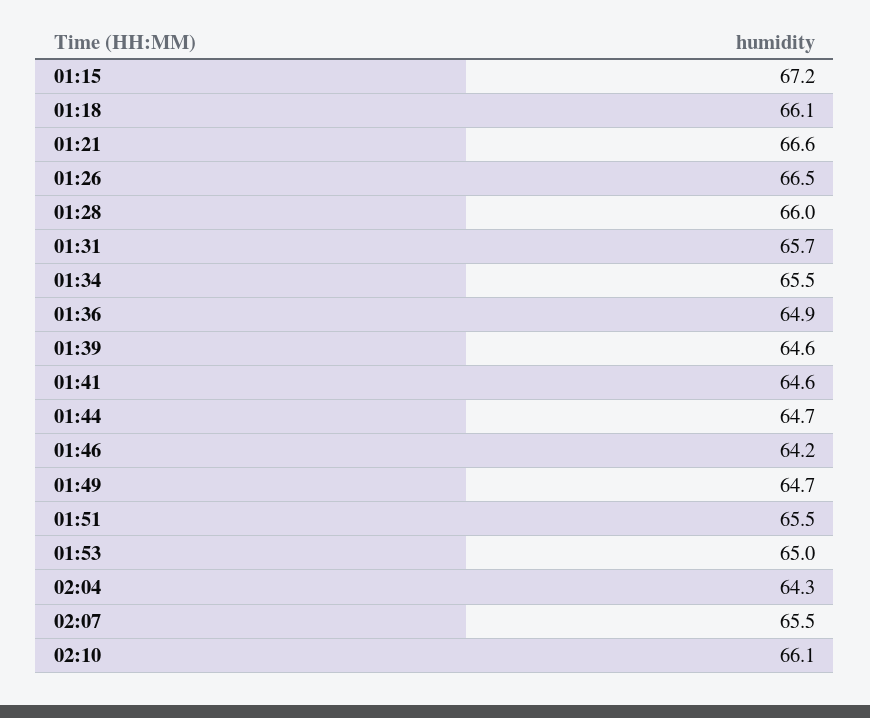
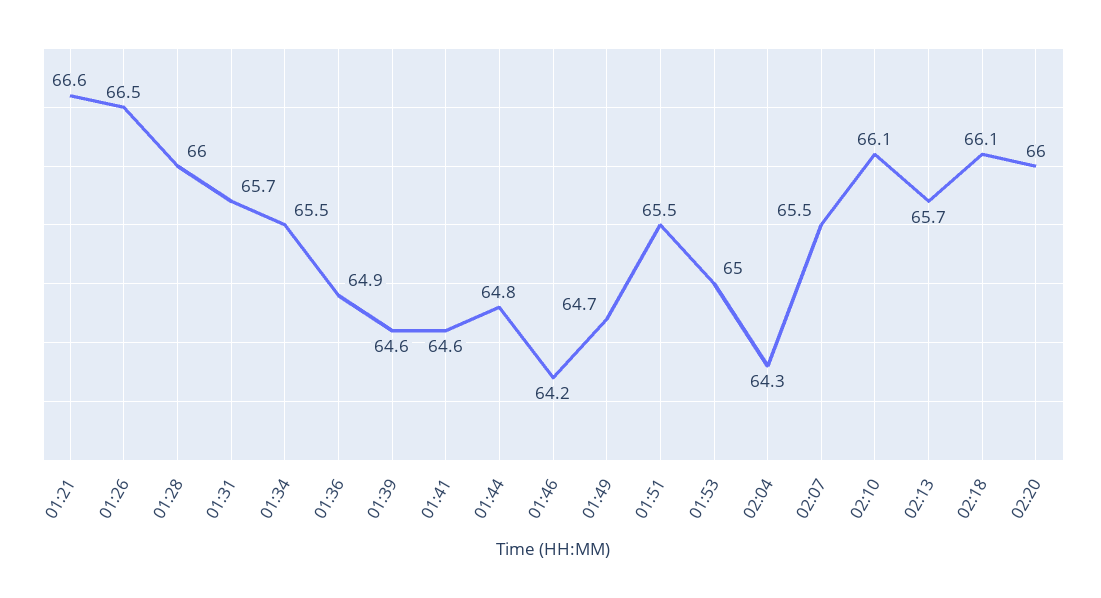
01:15: 67.2 -> none
01:18: 66.1 -> none
01:44: 64.7 -> 64.8
02:13: none -> 65.7
02:18: none -> 66.1
02:20: none -> 66

